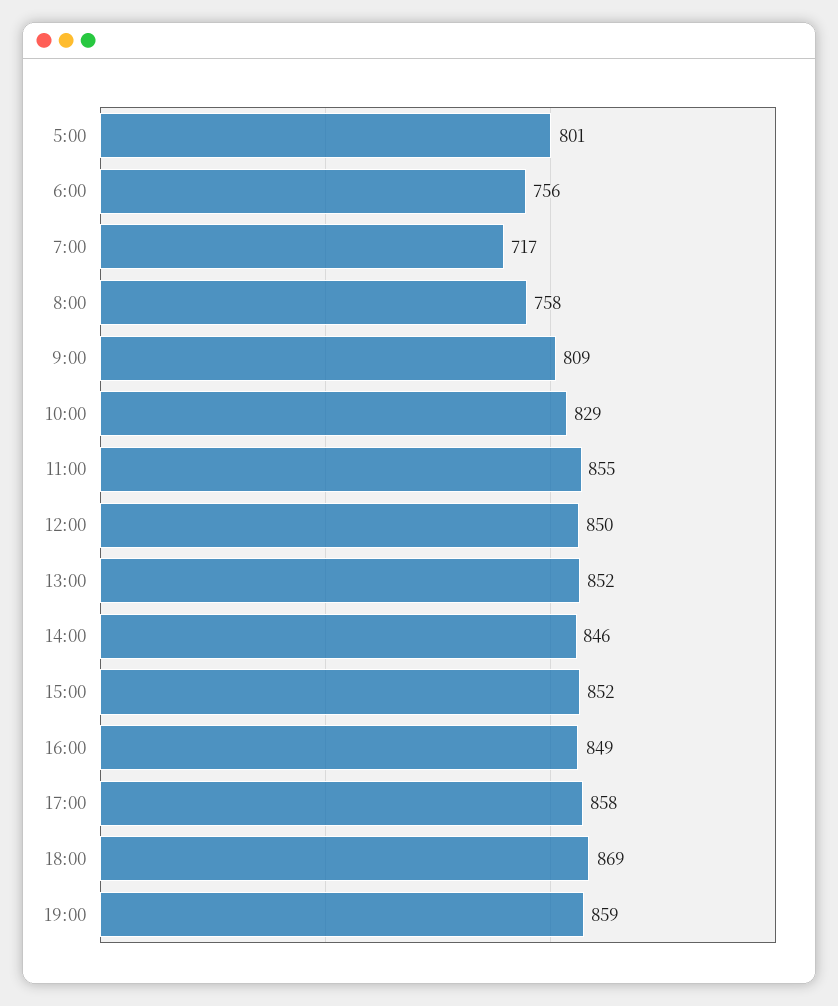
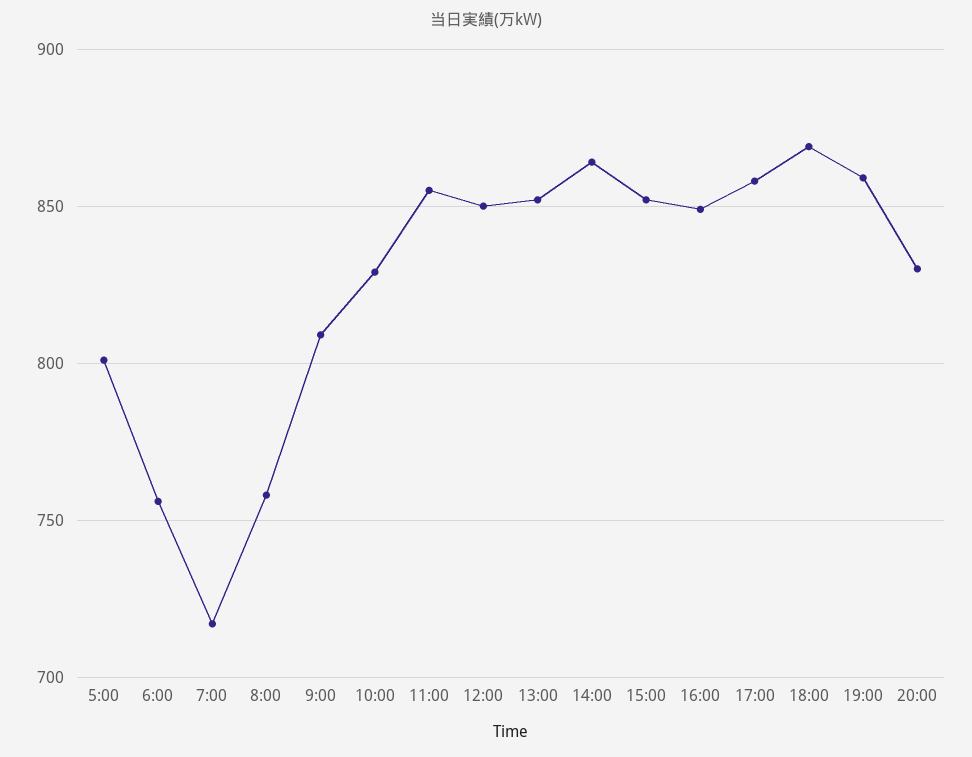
14:00: 846 -> 865
20:00: none -> 830

